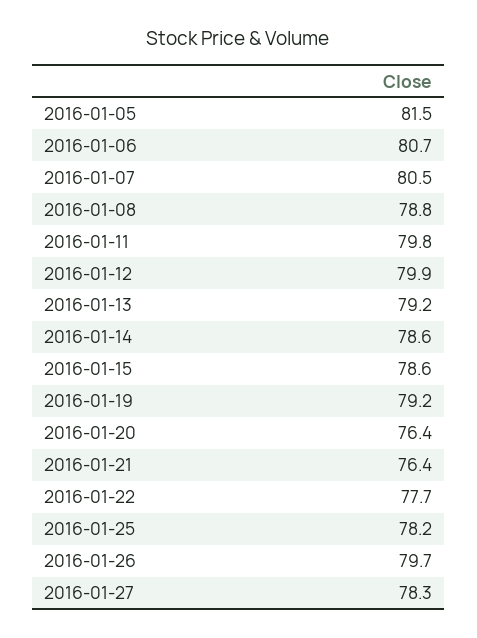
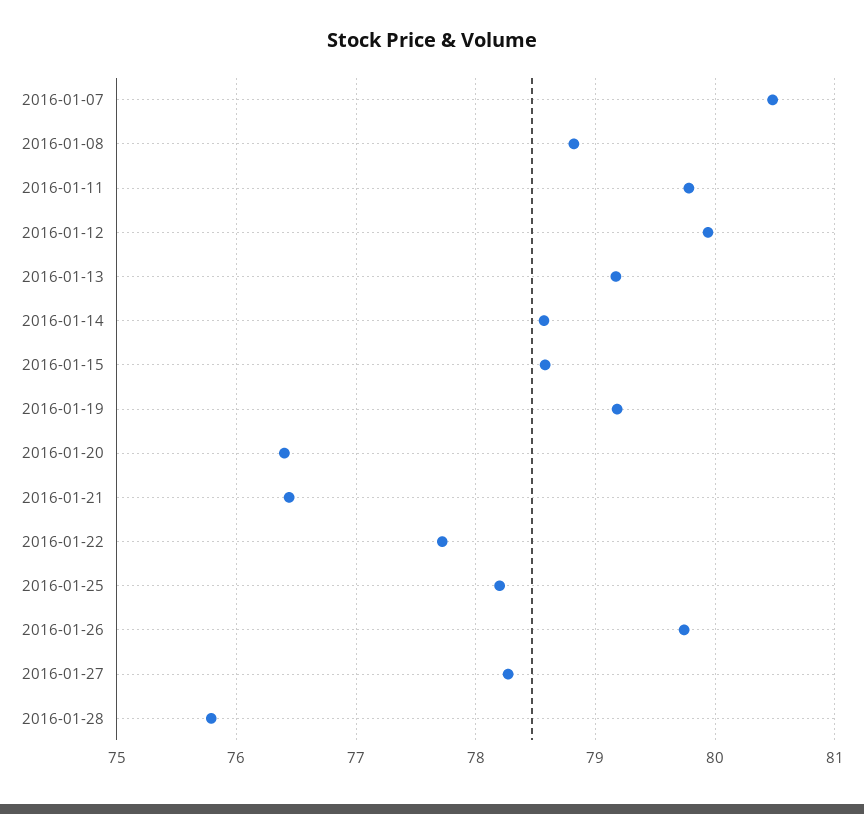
2016-01-05: 81.5 -> none
2016-01-06: 80.7 -> none
2016-01-28: none -> 75.8

